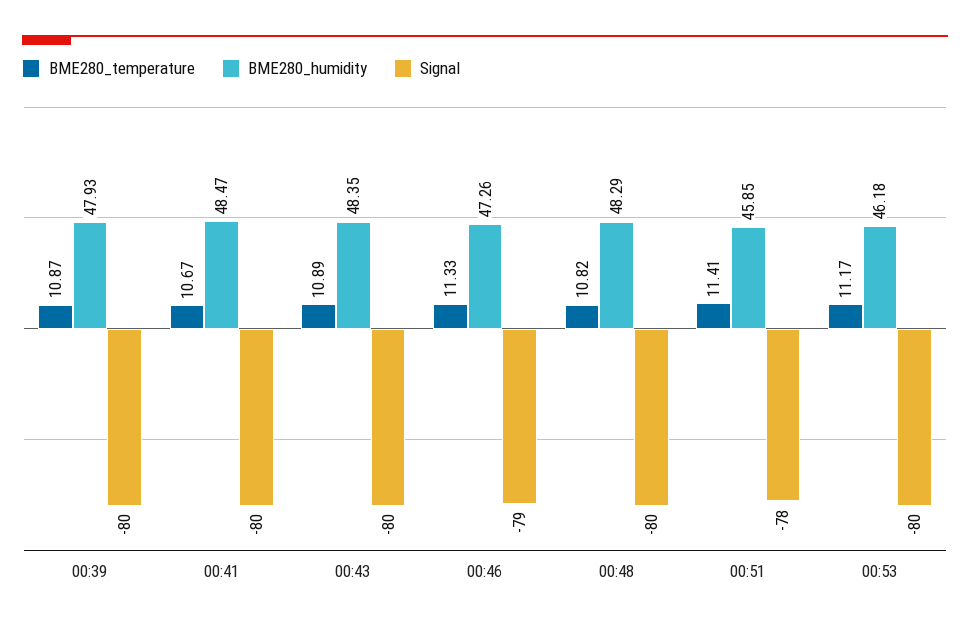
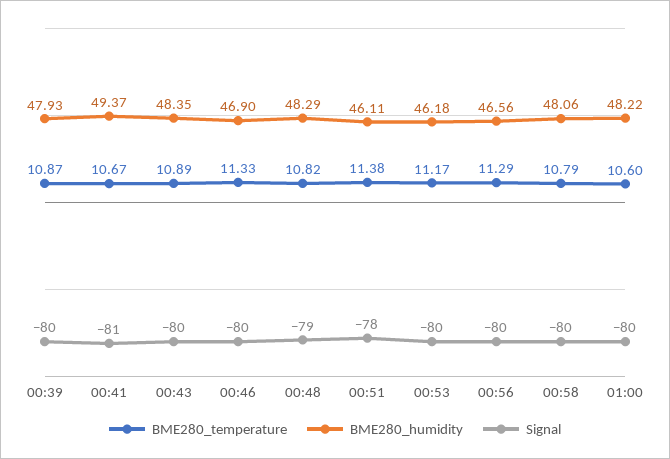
BME280_humidity, 00:41: 48.47 -> 49.37
Signal, 00:41: -80 -> -81
BME280_humidity, 00:46: 47.26 -> 46.9
Signal, 00:46: -79 -> -80
Signal, 00:48: -80 -> -79
BME280_temperature, 00:51: 11.41 -> 11.38
BME280_humidity, 00:51: 45.85 -> 46.11
BME280_temperature, 00:56: none -> 11.29
BME280_humidity, 00:56: none -> 46.56
Signal, 00:56: none -> -80
BME280_temperature, 00:58: none -> 10.79
BME280_humidity, 00:58: none -> 48.06
Signal, 00:58: none -> -80
BME280_temperature, 01:00: none -> 10.6
BME280_humidity, 01:00: none -> 48.22
Signal, 01:00: none -> -80

